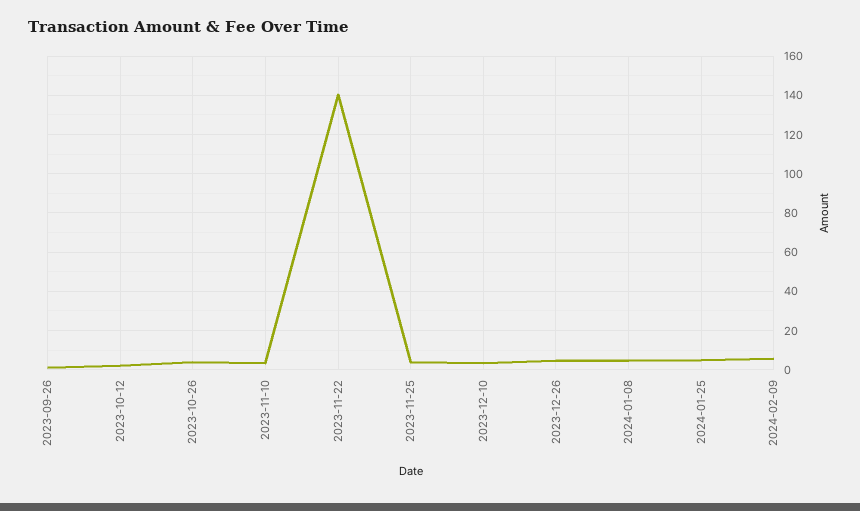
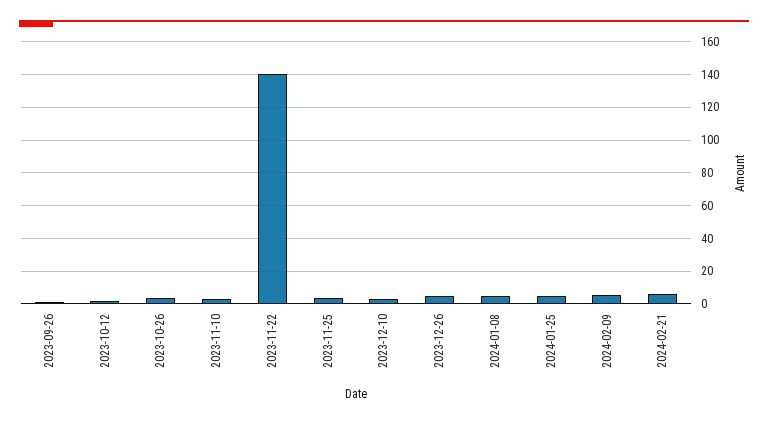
2024-02-21: none -> 5

